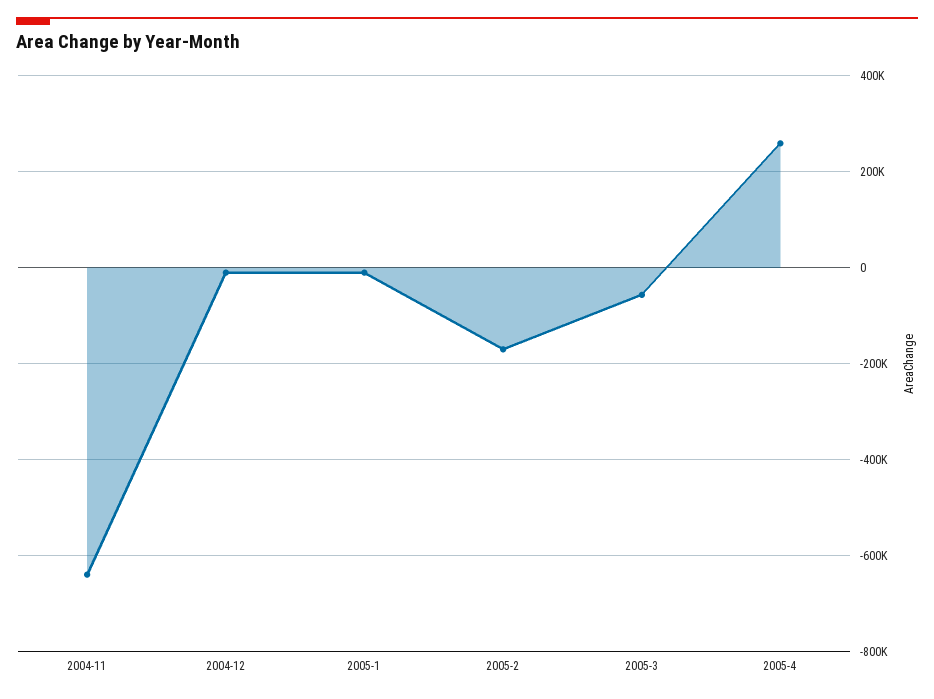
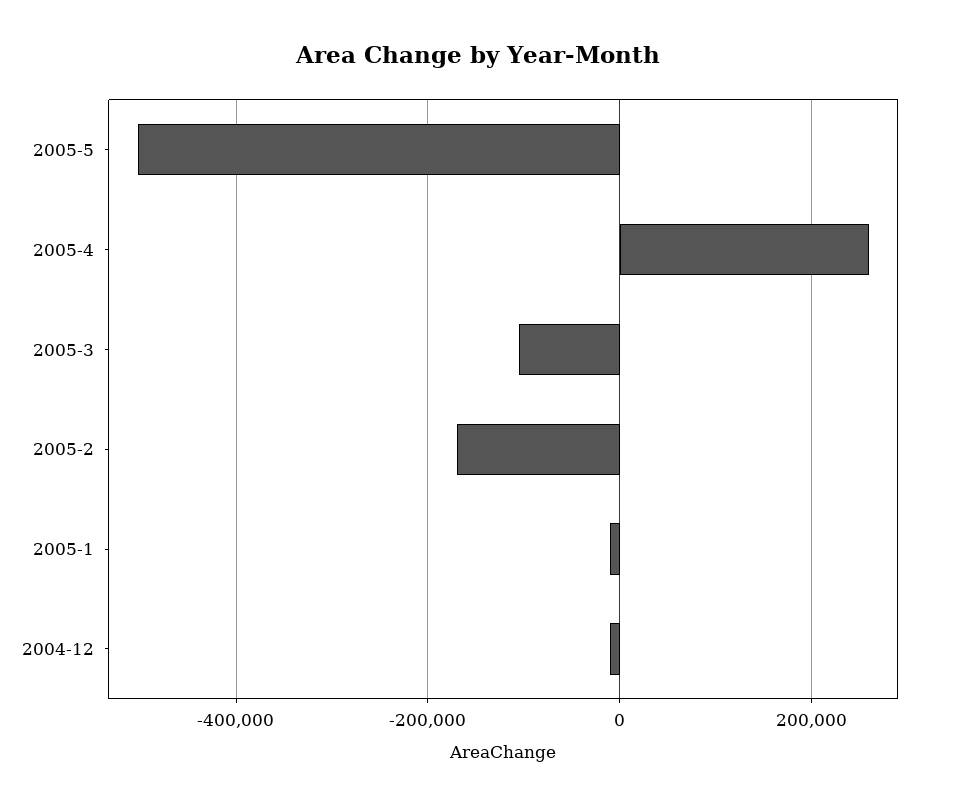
2004-11: -640000 -> none
2005-3: -60000 -> -100000
2005-5: none -> -500000

